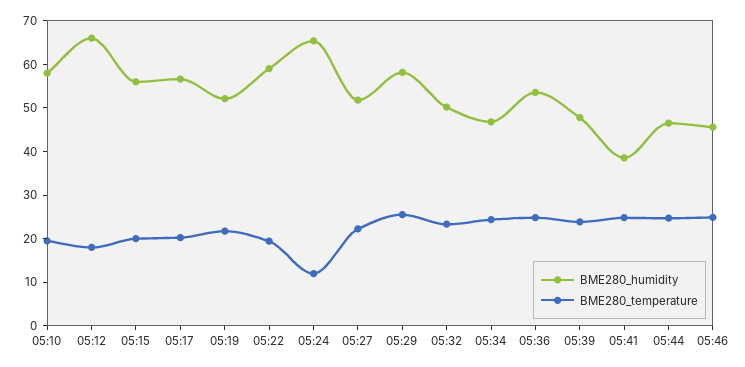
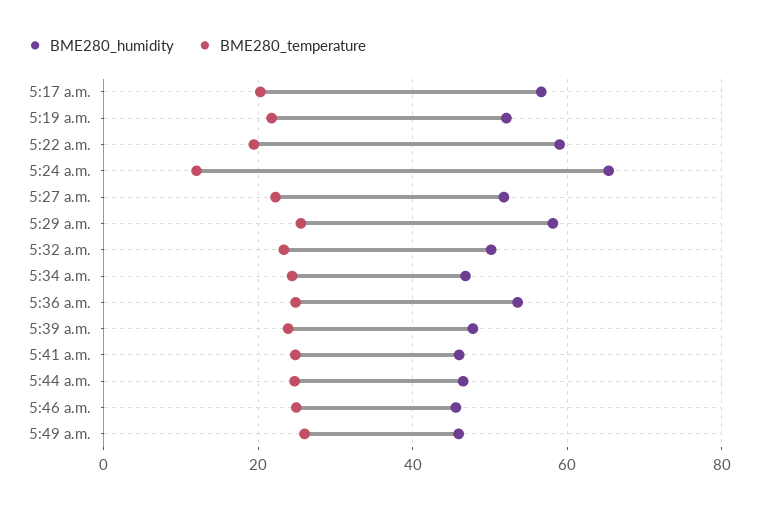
BME280_humidity, 05:10: 58 -> none
BME280_temperature, 05:10: 20 -> none
BME280_humidity, 05:12: 66 -> none
BME280_temperature, 05:12: 18 -> none
BME280_humidity, 05:15: 56 -> none
BME280_temperature, 05:15: 20 -> none
BME280_humidity, 05:41: 38 -> 46
BME280_humidity, 5:49 a.m.: none -> 46
BME280_temperature, 5:49 a.m.: none -> 26

